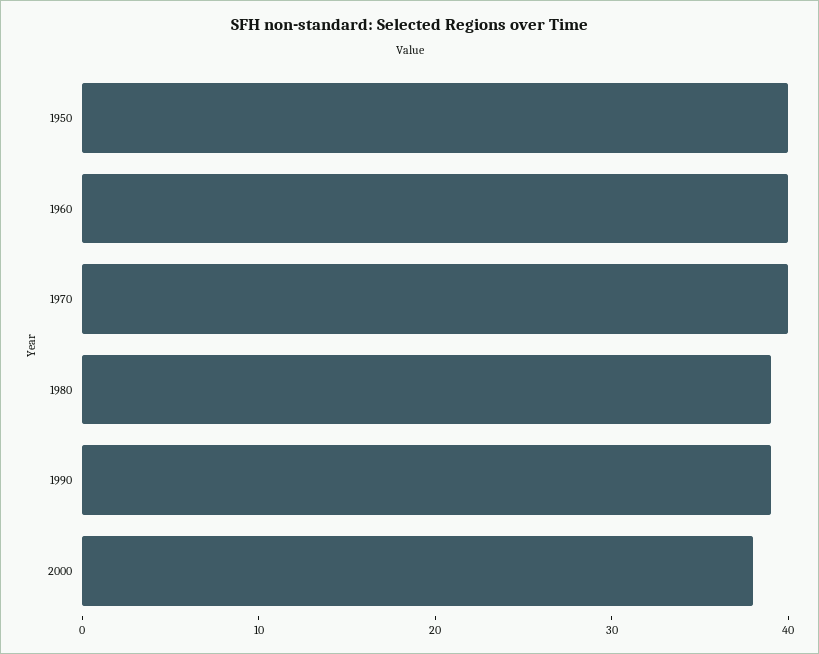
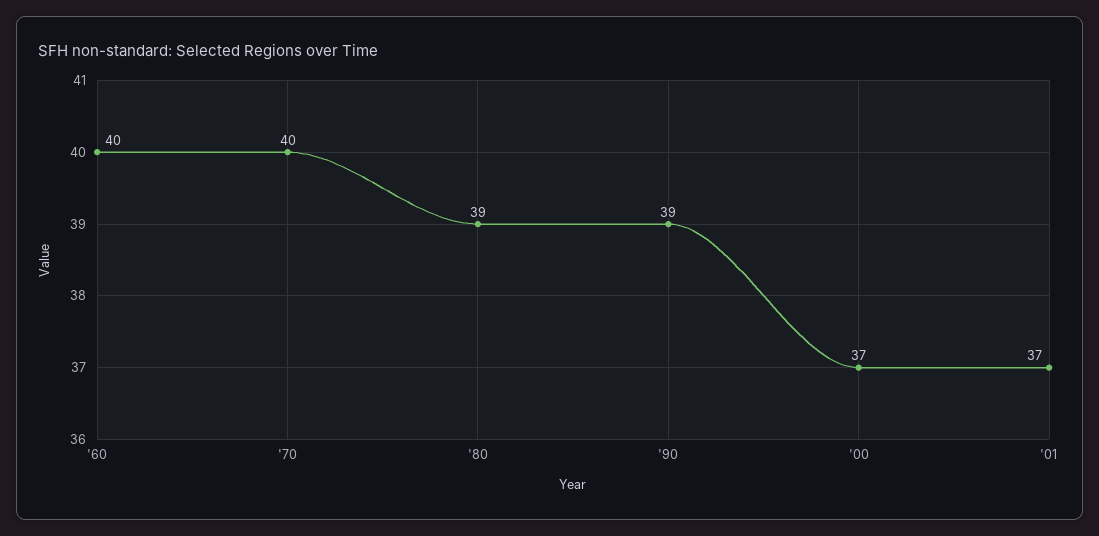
1950: 40 -> none
2000: 38 -> 37
'01: none -> 37

